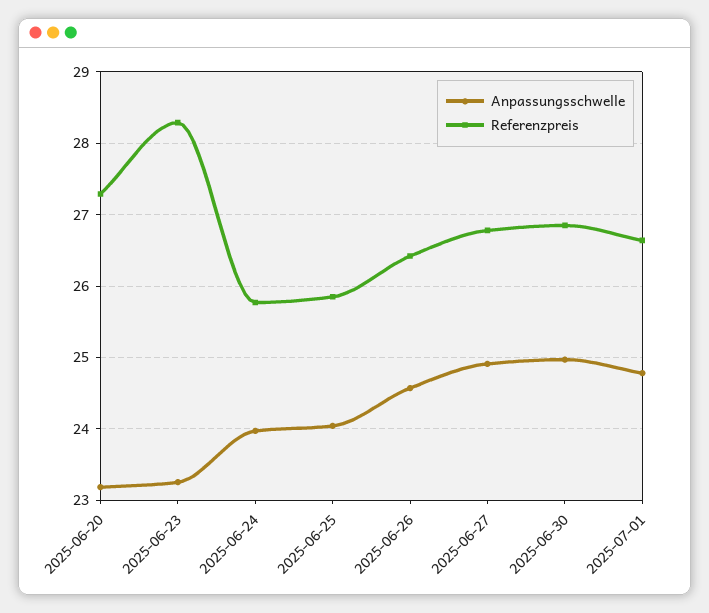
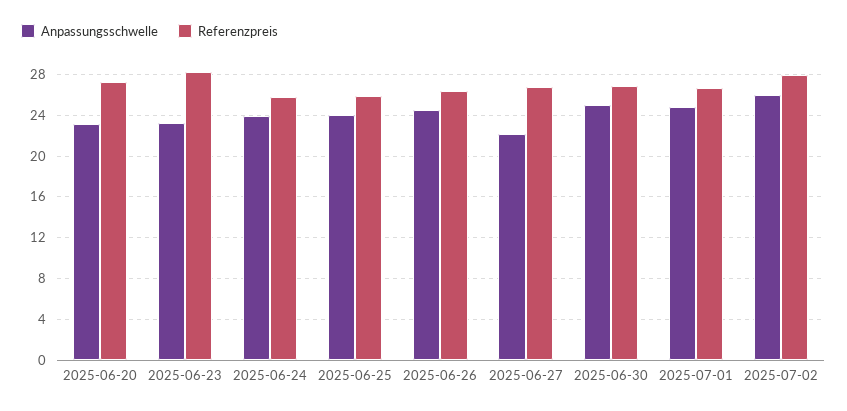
Anpassungsschwelle, 2025-06-27: 24.9 -> 22
Anpassungsschwelle, 2025-07-02: none -> 26
Referenzpreis, 2025-07-02: none -> 28

